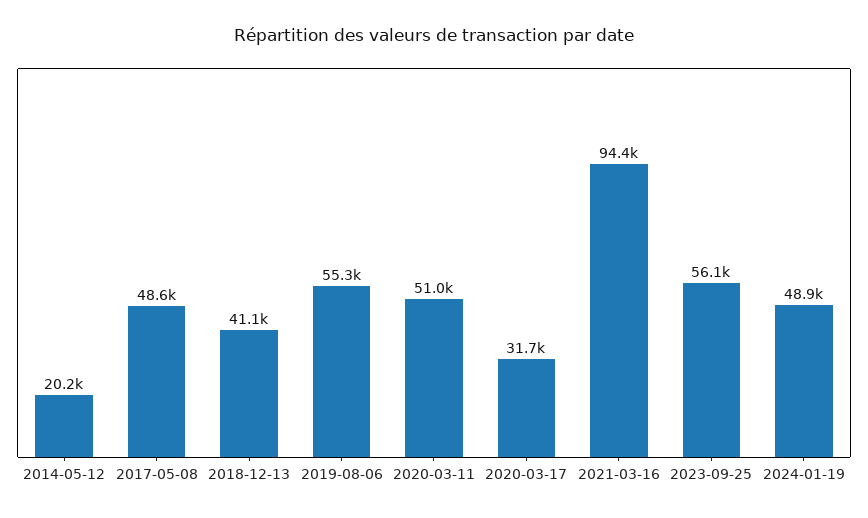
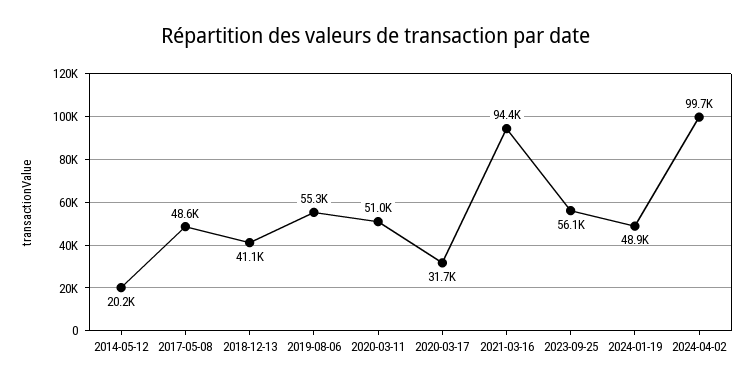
2024-04-02: none -> 99700

